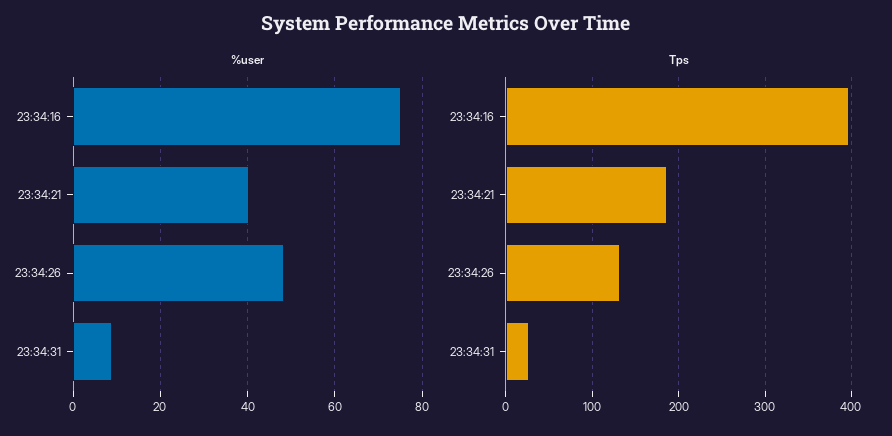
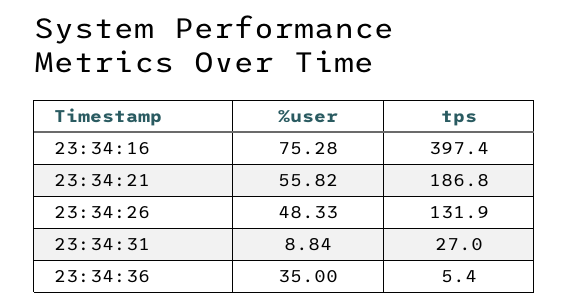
%user, 23:34:21: 40 -> 55.82
%user, 23:34:36: none -> 35
Tps, 23:34:36: none -> 5.4

